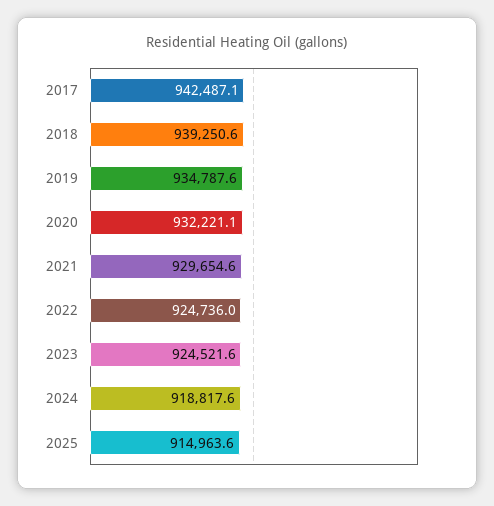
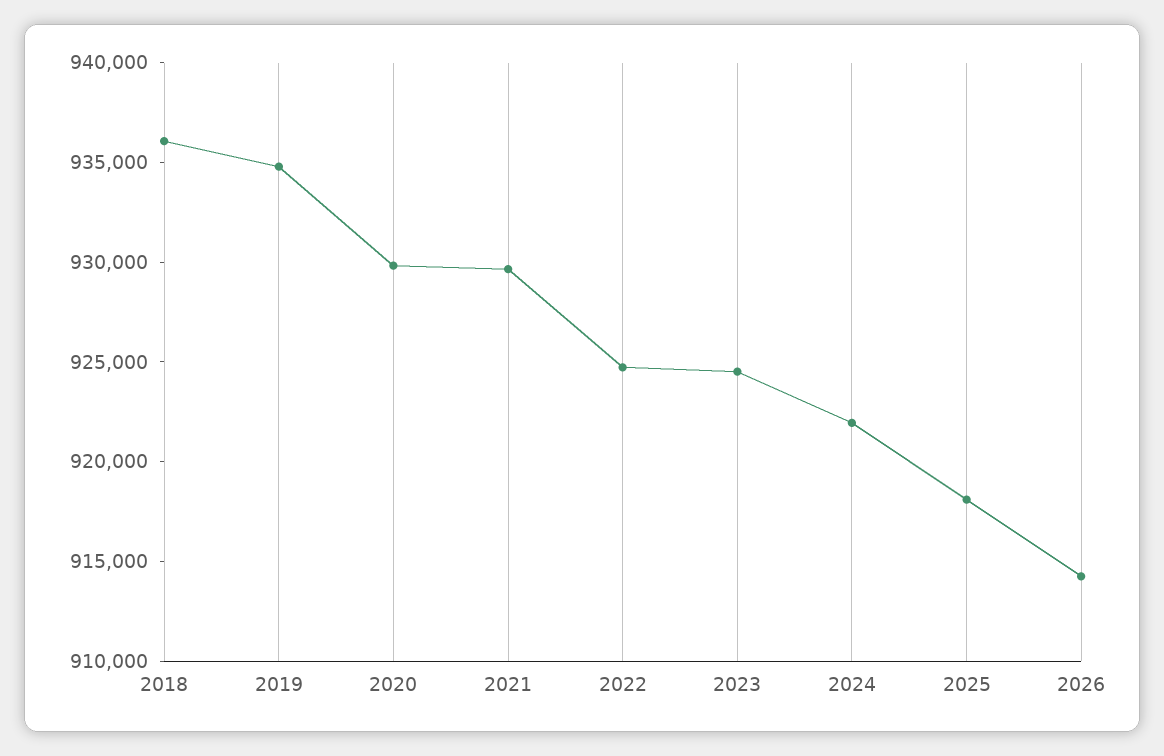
2017: 942487.1 -> none
2018: 939250.6 -> 936000
2020: 932221.1 -> 930000
2024: 918817.6 -> 922000
2025: 914963.6 -> 918000
2026: none -> 914000

